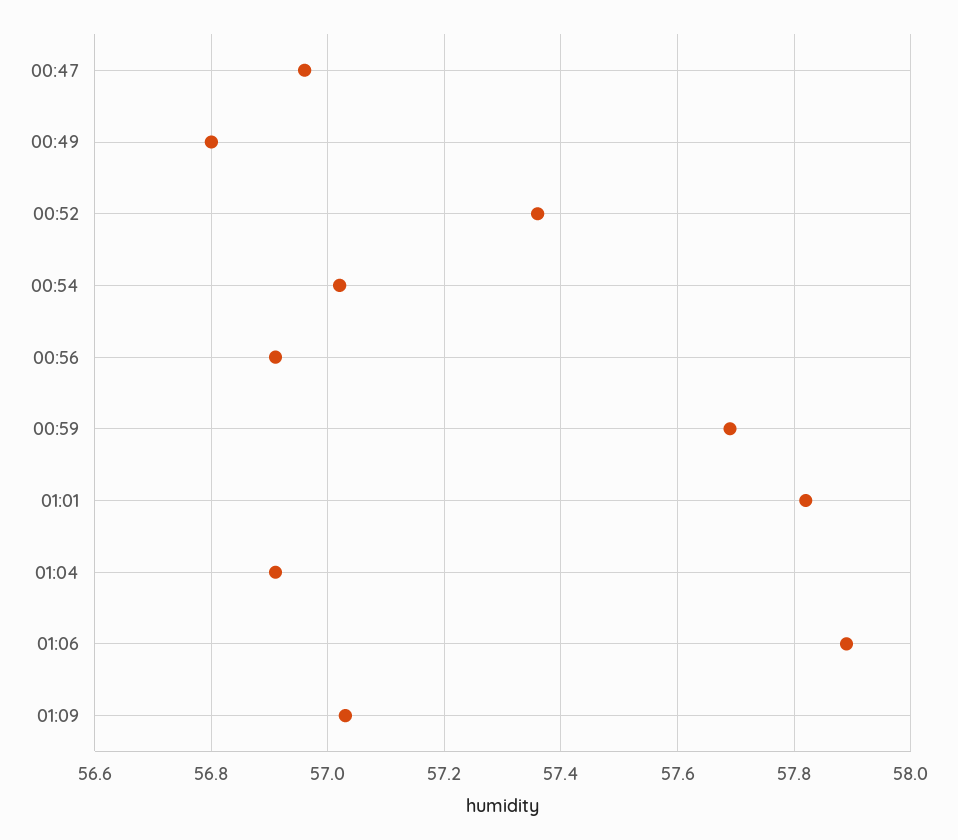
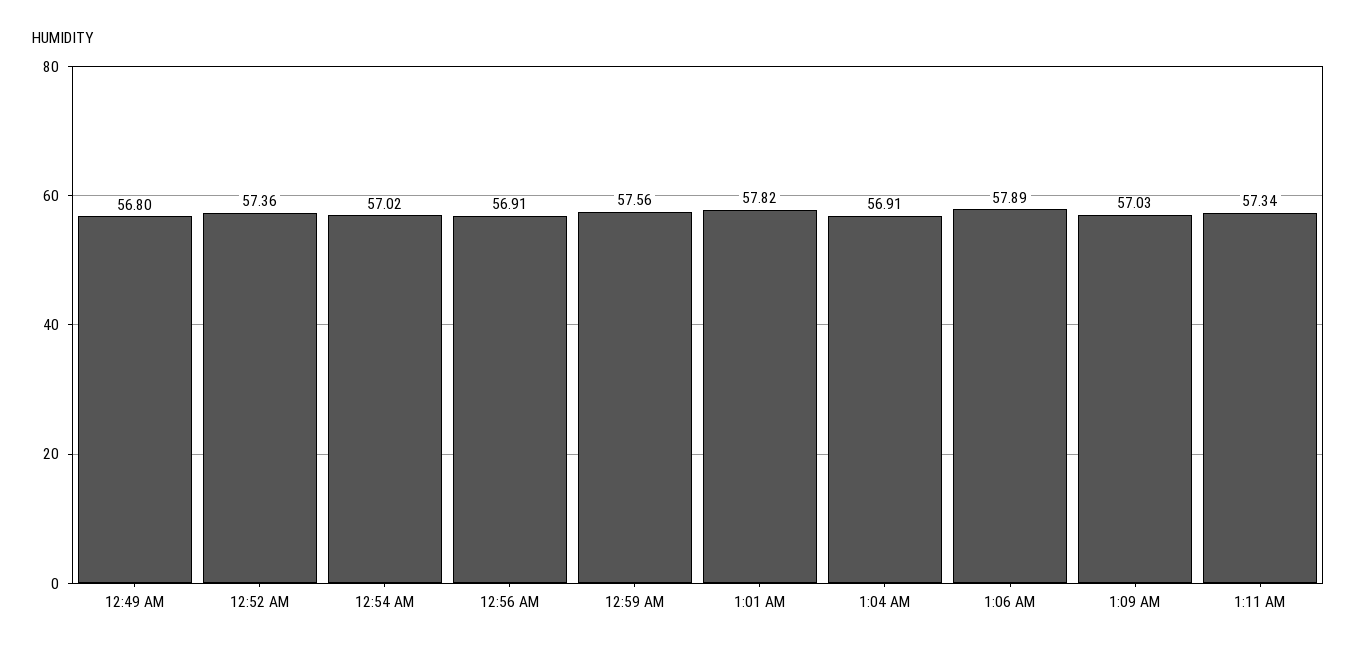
00:47: 56.95 -> none
00:59: 57.7 -> 57.56
1:11 AM: none -> 57.34

